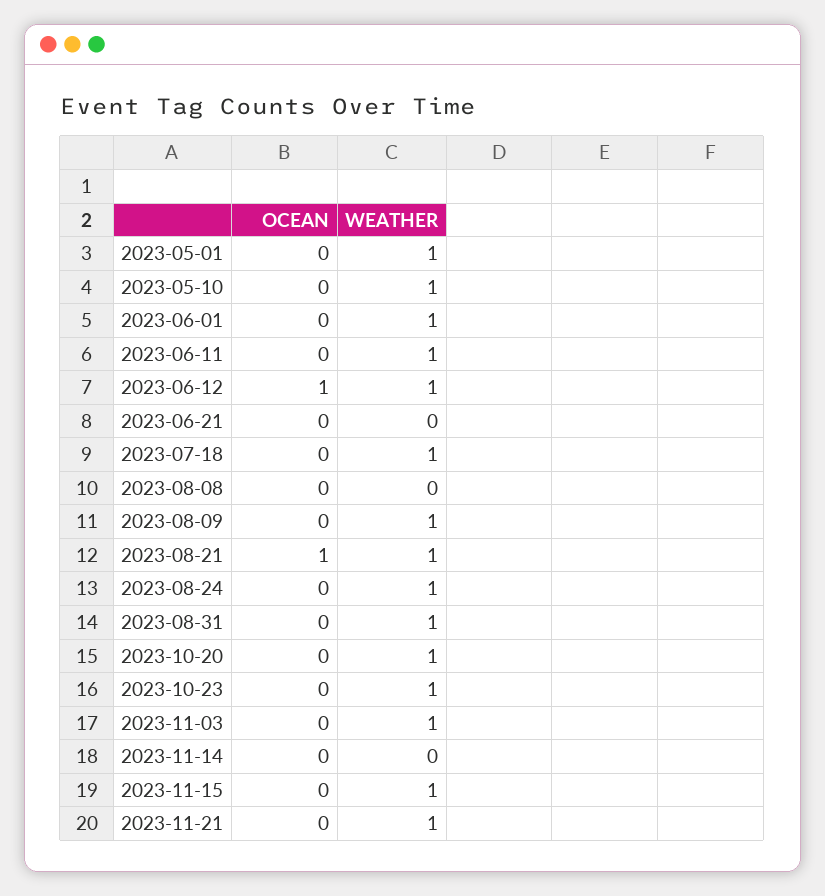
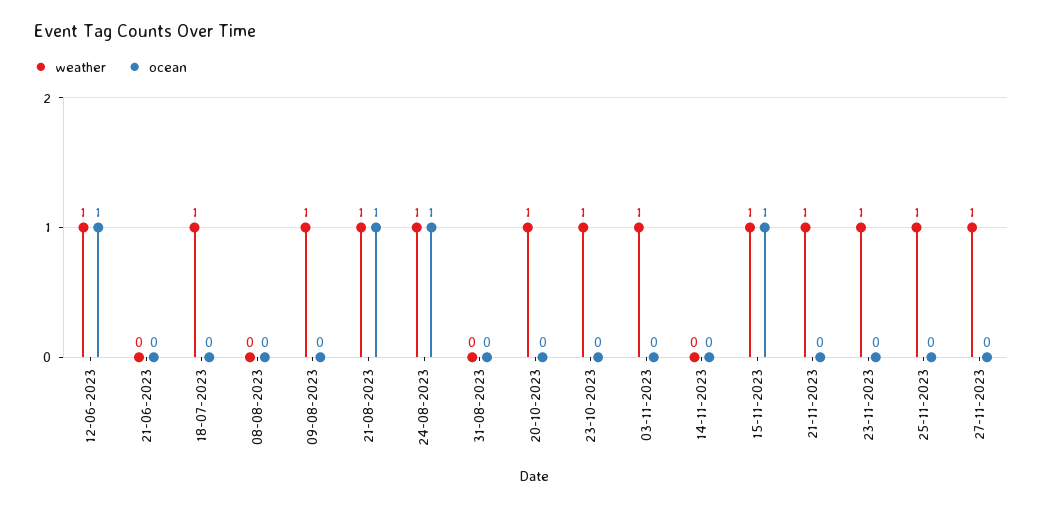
OCEAN, 2023-05-01: 0 -> none
WEATHER, 2023-05-01: 1 -> none
OCEAN, 2023-05-10: 0 -> none
WEATHER, 2023-05-10: 1 -> none
OCEAN, 2023-06-01: 0 -> none
WEATHER, 2023-06-01: 1 -> none
OCEAN, 2023-06-11: 0 -> none
WEATHER, 2023-06-11: 1 -> none
OCEAN, 2023-08-24: 0 -> 1
WEATHER, 2023-08-31: 1 -> 0
OCEAN, 2023-11-15: 0 -> 1
WEATHER, 23-11-2023: none -> 1
OCEAN, 23-11-2023: none -> 0
WEATHER, 25-11-2023: none -> 1
OCEAN, 25-11-2023: none -> 0
WEATHER, 27-11-2023: none -> 1
OCEAN, 27-11-2023: none -> 0

